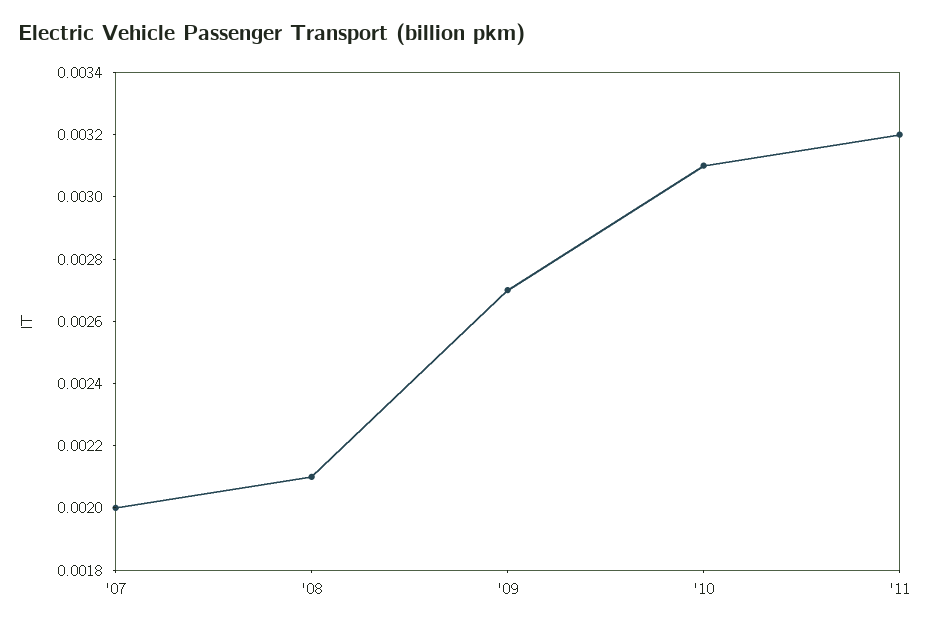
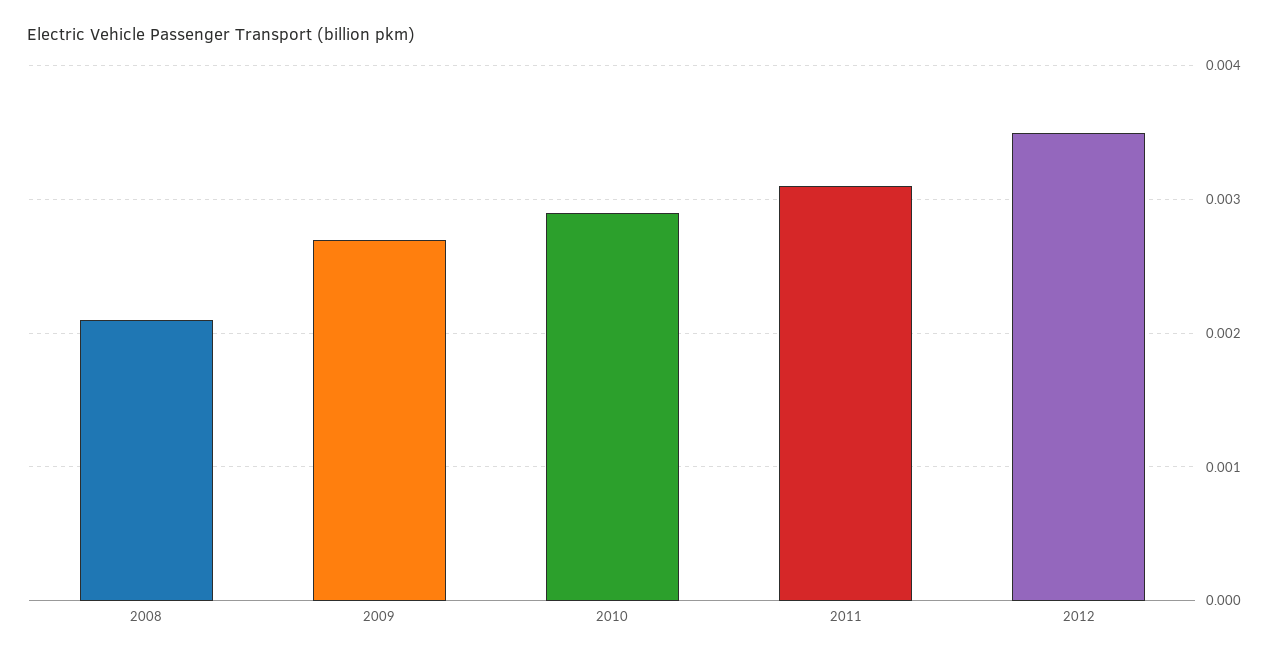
'07: 0.002 -> none
'10: 0.0031 -> 0.0029
'11: 0.0032 -> 0.0031
2012: none -> 0.0035

